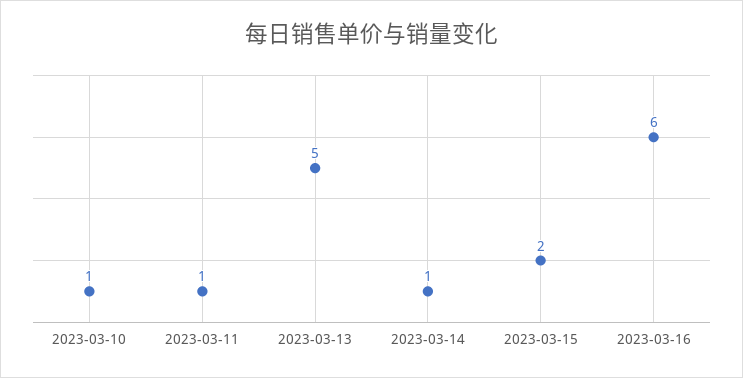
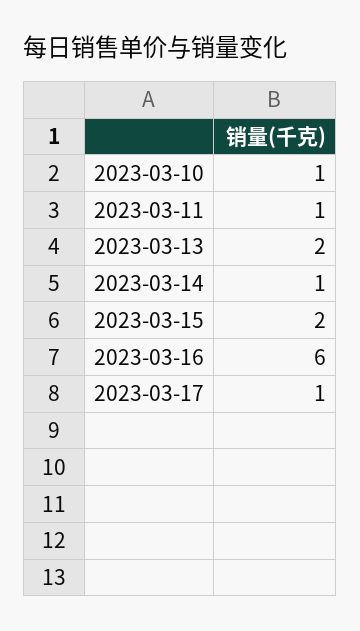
2023-03-13: 5 -> 2
2023-03-17: none -> 1

